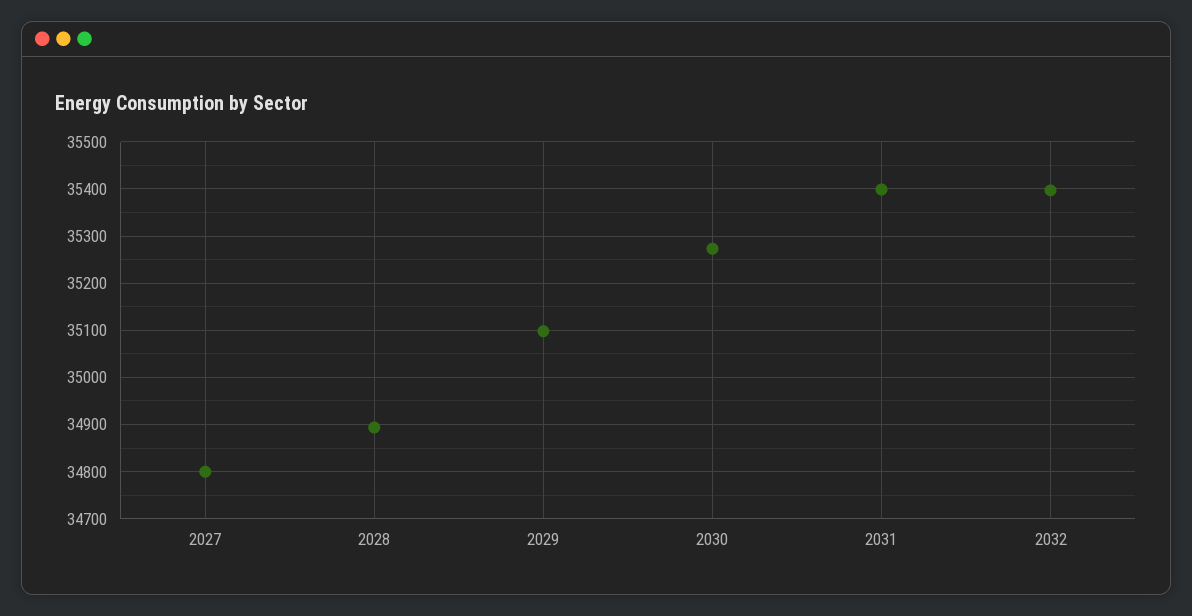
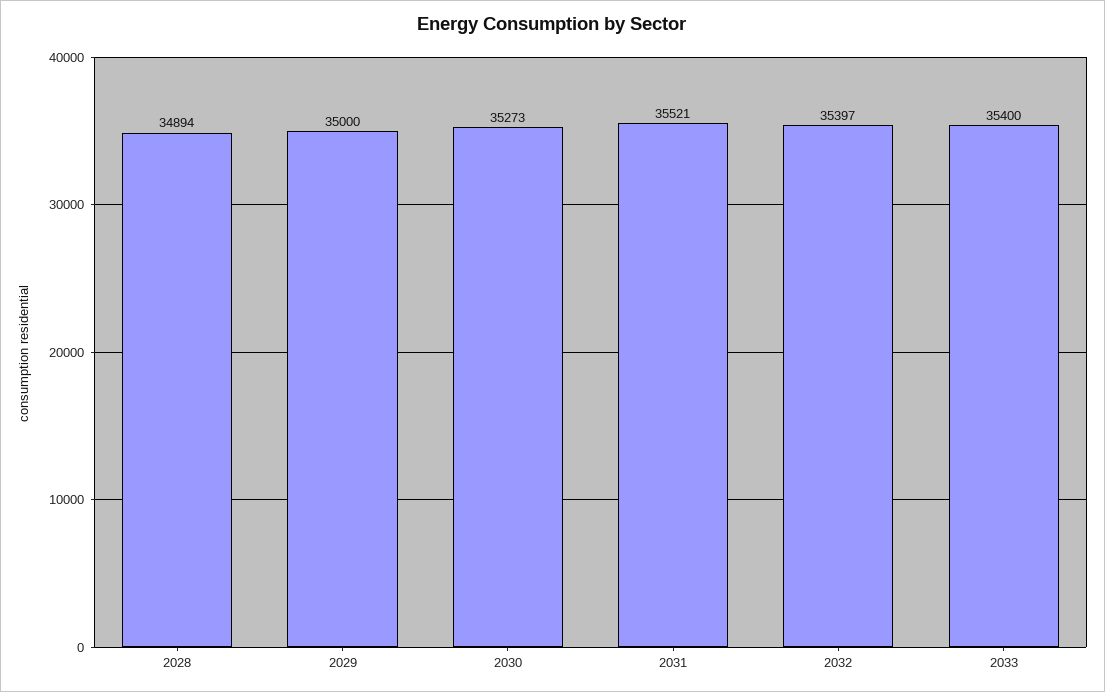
2027: 34800 -> none
2029: 35100 -> 35000
2031: 35400 -> 35521
2033: none -> 35400

